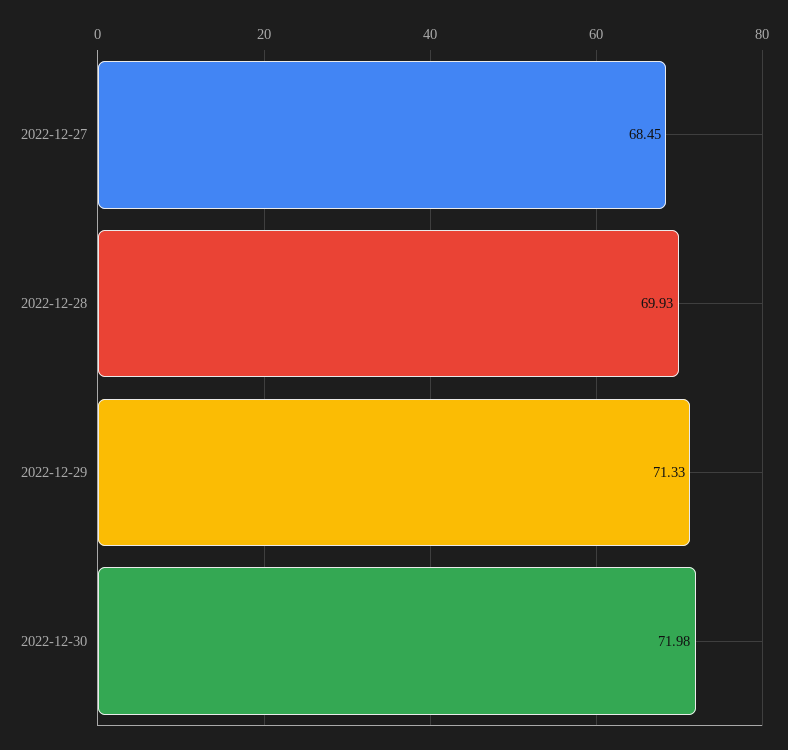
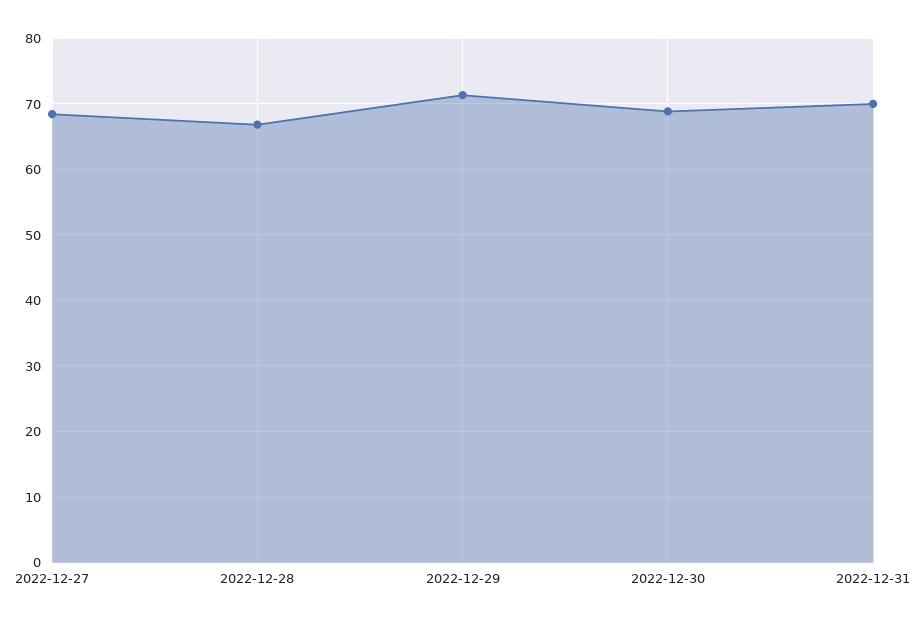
2022-12-28: 69.93 -> 67
2022-12-30: 71.98 -> 69
2022-12-31: none -> 70

